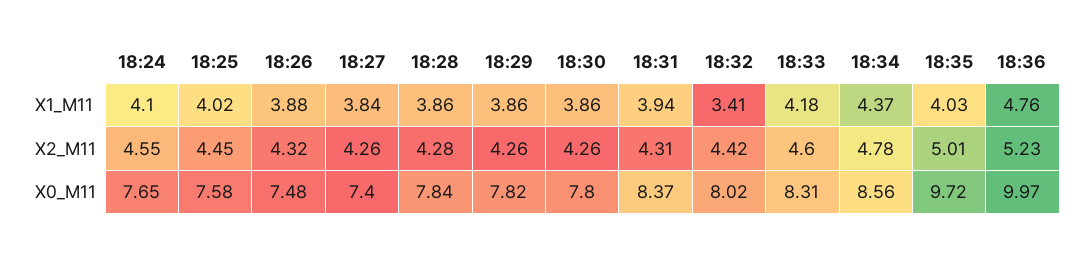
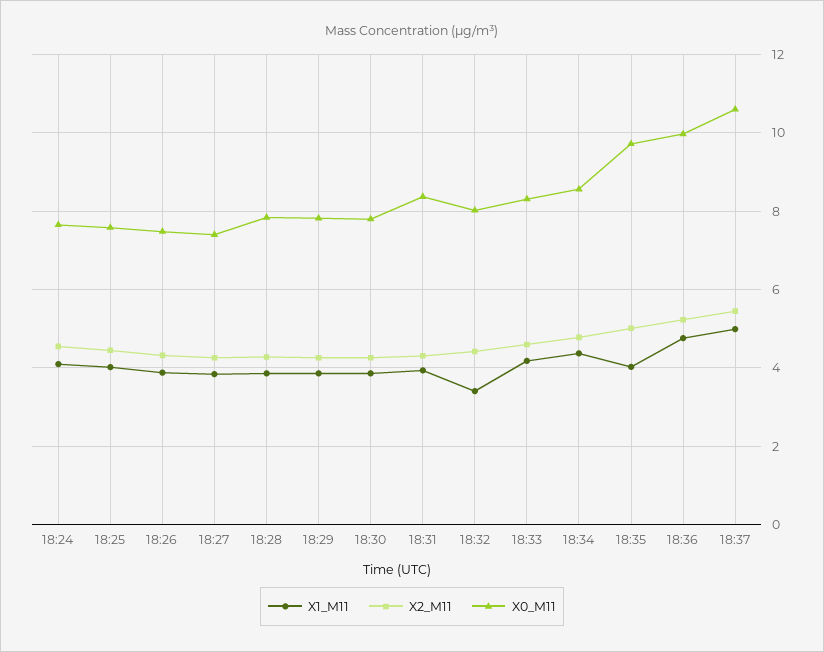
X1_M11, 18:37: none -> 5
X2_M11, 18:37: none -> 5.4
X0_M11, 18:37: none -> 10.6

